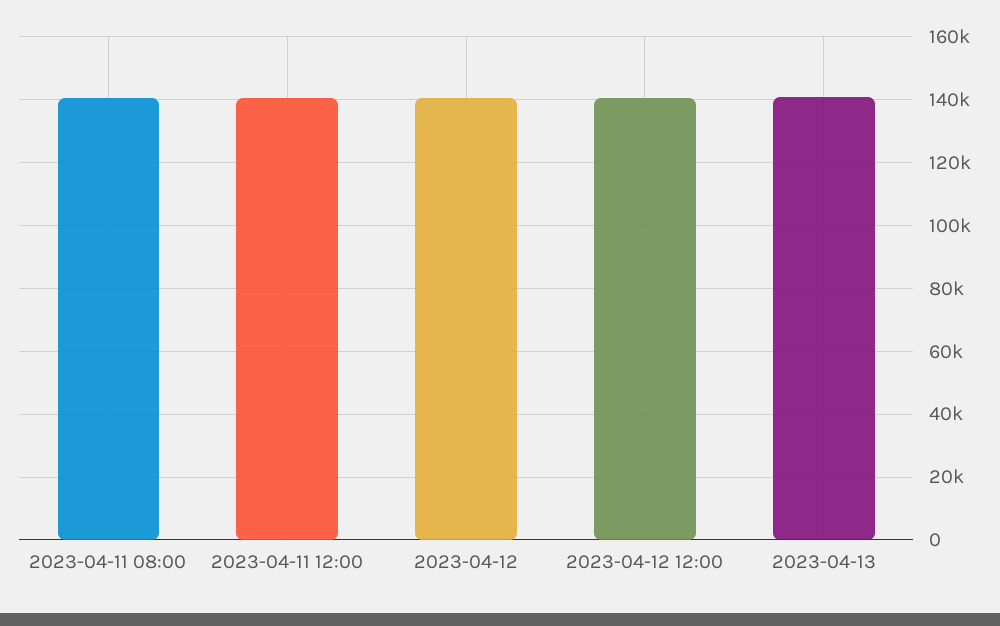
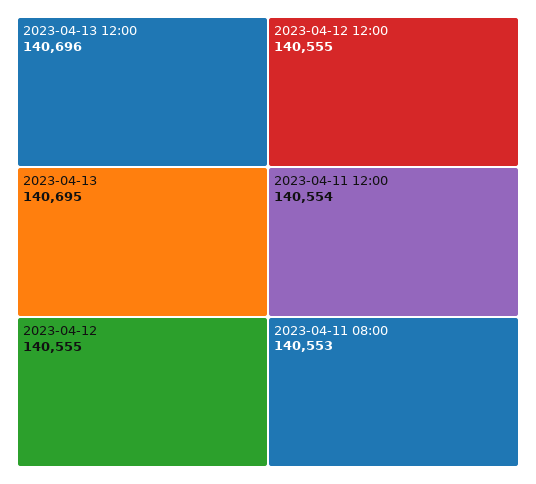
2023-04-13 12:00: none -> 140696

